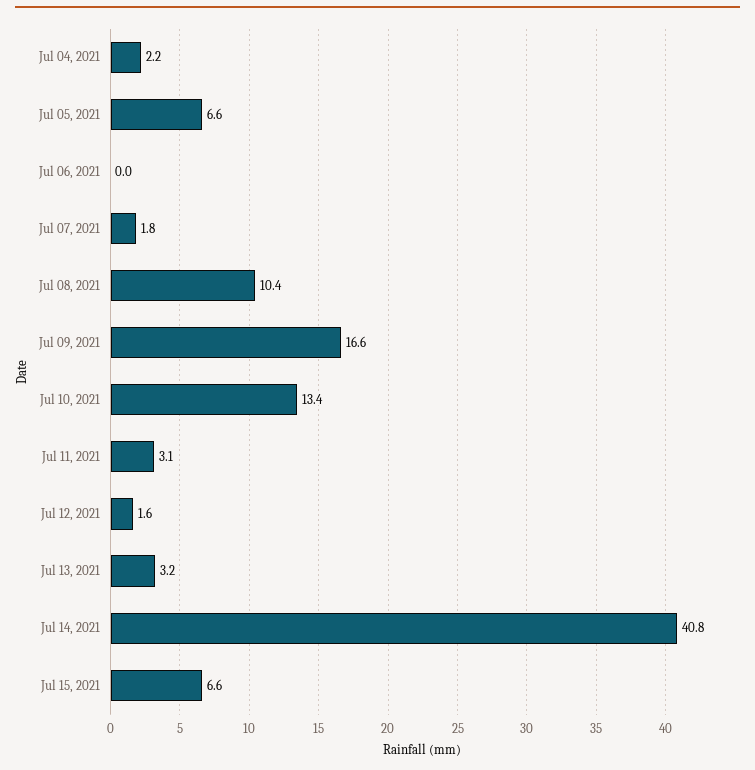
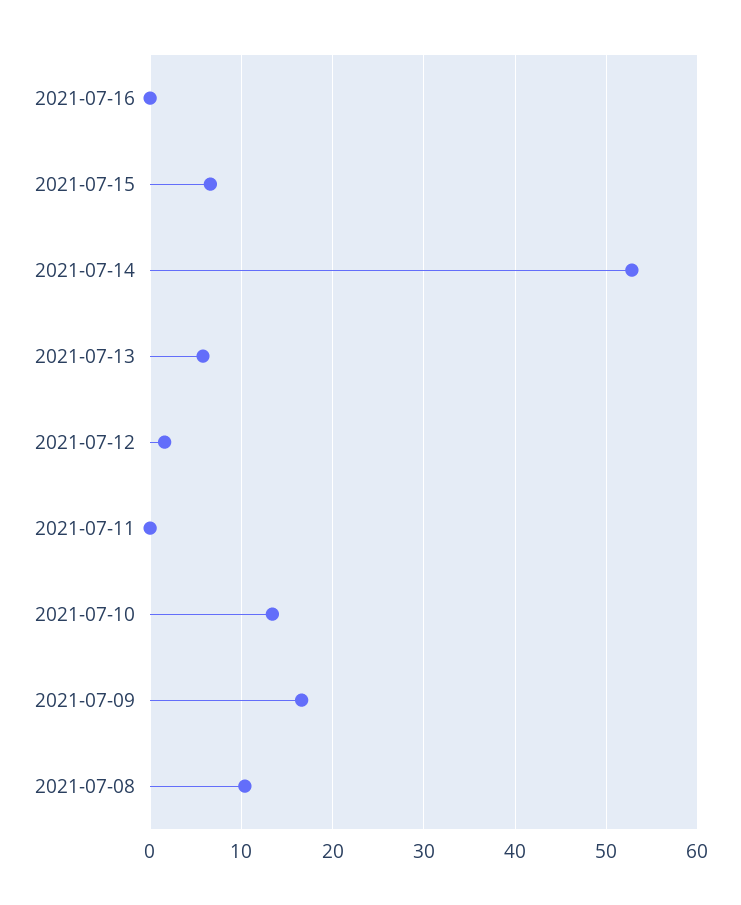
Jul 04, 2021: 2.2 -> none
Jul 05, 2021: 6.6 -> none
Jul 06, 2021: 0 -> none
Jul 07, 2021: 1.8 -> none
Jul 11, 2021: 3.1 -> 0
Jul 13, 2021: 3.2 -> 6
Jul 14, 2021: 40.8 -> 53
2021-07-16: none -> 0

